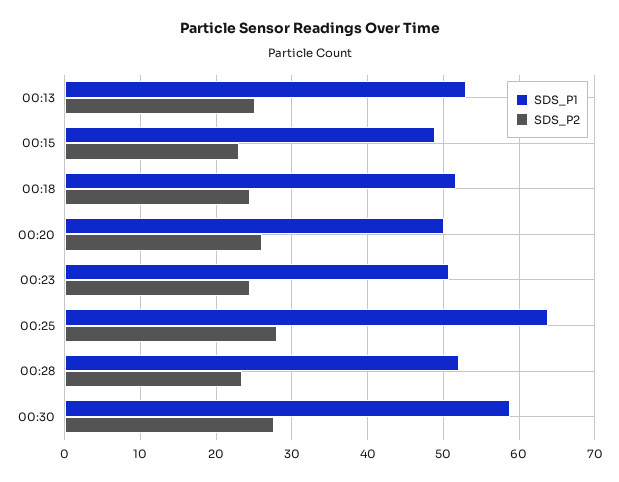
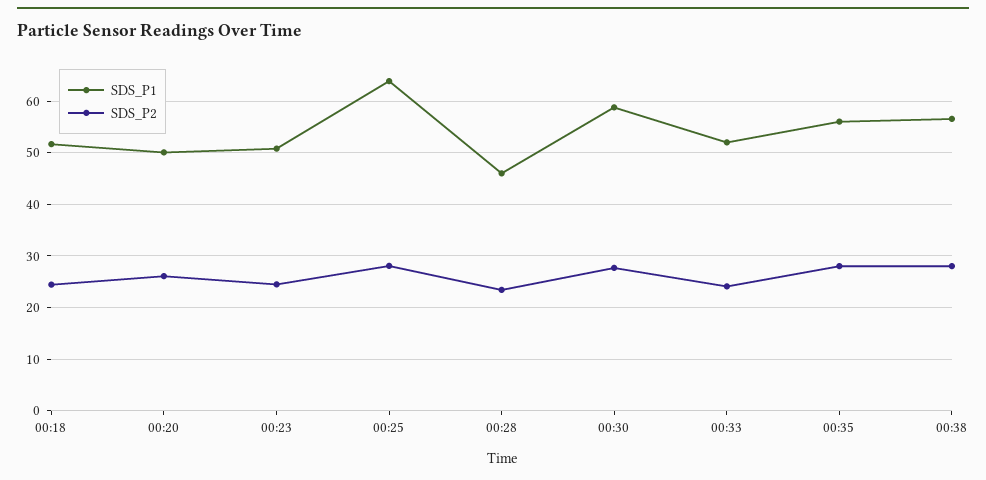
SDS_P1, 00:13: 53 -> none
SDS_P2, 00:13: 25 -> none
SDS_P1, 00:15: 49 -> none
SDS_P2, 00:15: 23 -> none
SDS_P1, 00:28: 52 -> 46
SDS_P1, 00:33: none -> 52
SDS_P2, 00:33: none -> 24
SDS_P1, 00:35: none -> 56
SDS_P2, 00:35: none -> 28
SDS_P1, 00:38: none -> 56
SDS_P2, 00:38: none -> 28

